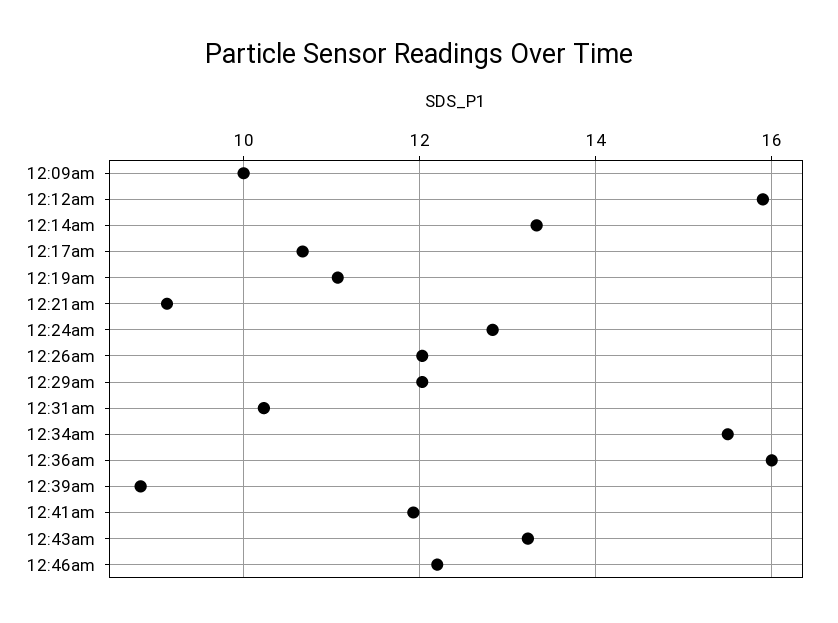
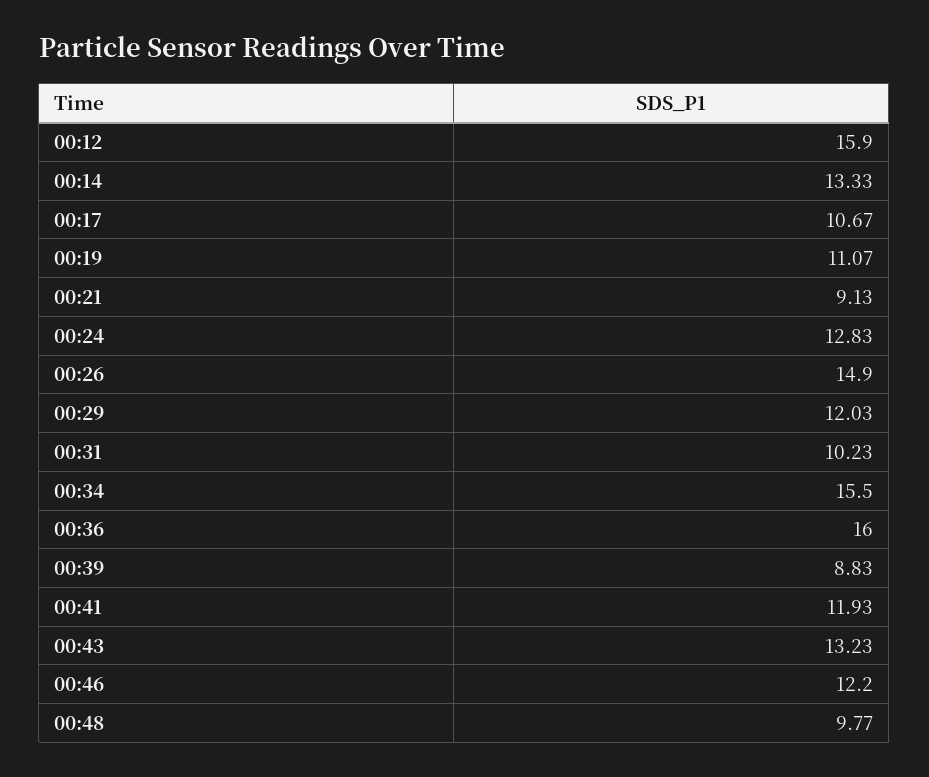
12:09am: 10 -> none
12:26am: 12 -> 14.9
00:48: none -> 9.77

